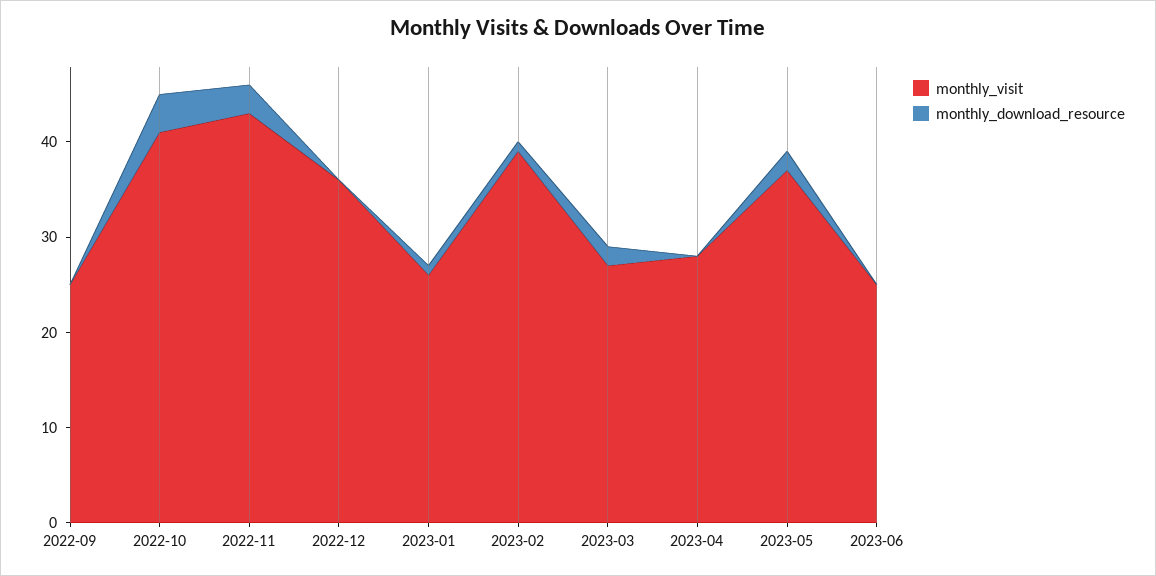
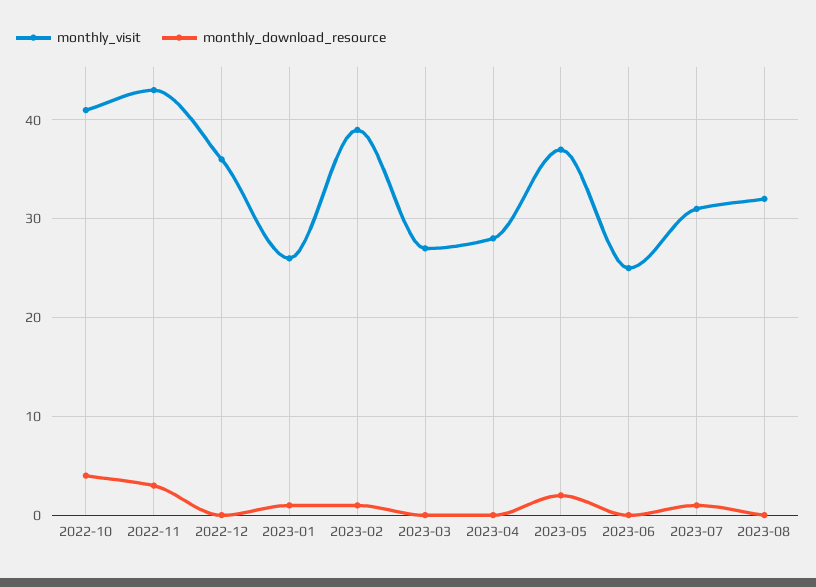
monthly_visit, 2022-09: 25 -> none
monthly_download_resource, 2022-09: 0 -> none
monthly_download_resource, 2023-03: 2 -> 0
monthly_visit, 2023-07: none -> 31
monthly_download_resource, 2023-07: none -> 1
monthly_visit, 2023-08: none -> 32
monthly_download_resource, 2023-08: none -> 0

